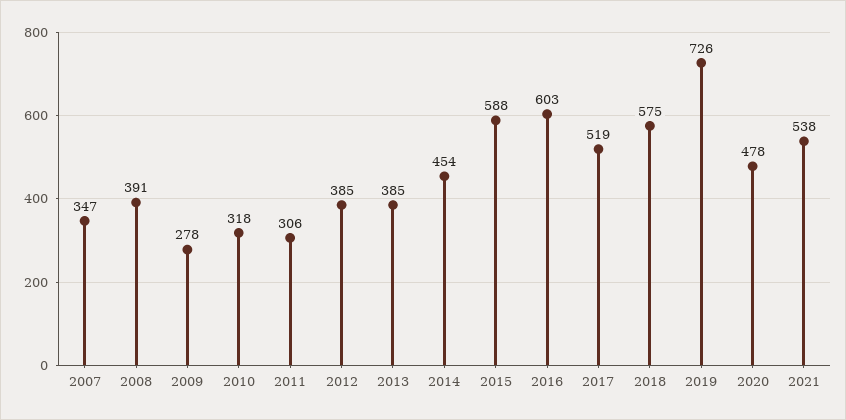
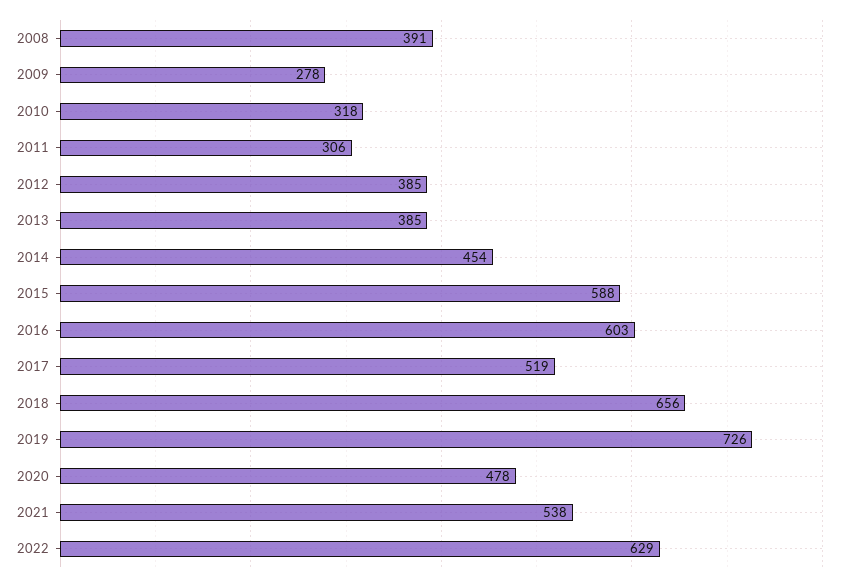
2007: 347 -> none
2018: 575 -> 656
2022: none -> 629

